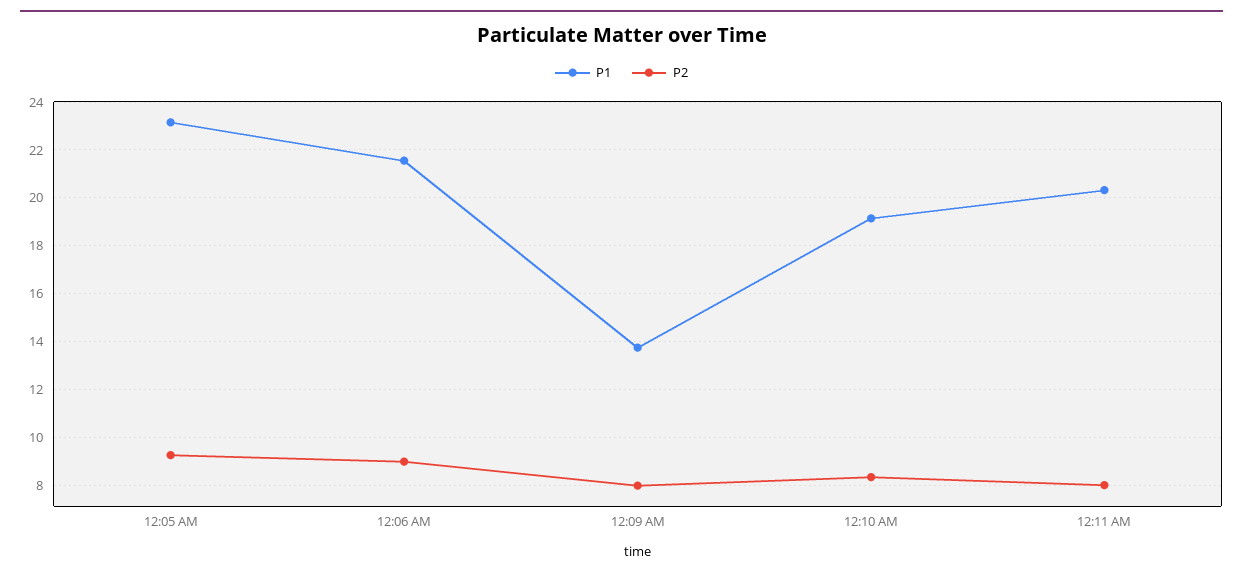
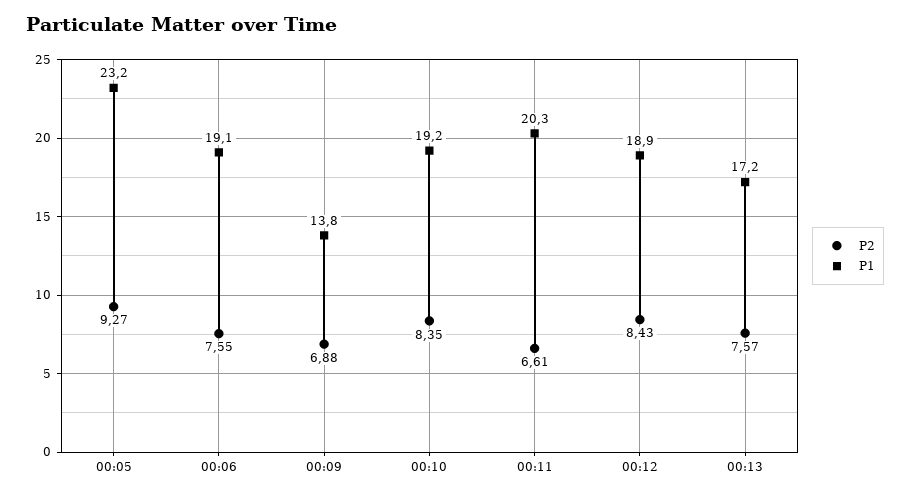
P1, 12:06 AM: 21.5 -> 19.1
P2, 12:06 AM: 9 -> 7.55
P2, 12:09 AM: 8 -> 6.88
P2, 12:11 AM: 8 -> 6.61
P2, 00:12: none -> 8.43
P1, 00:12: none -> 18.9
P2, 00:13: none -> 7.57
P1, 00:13: none -> 17.2

